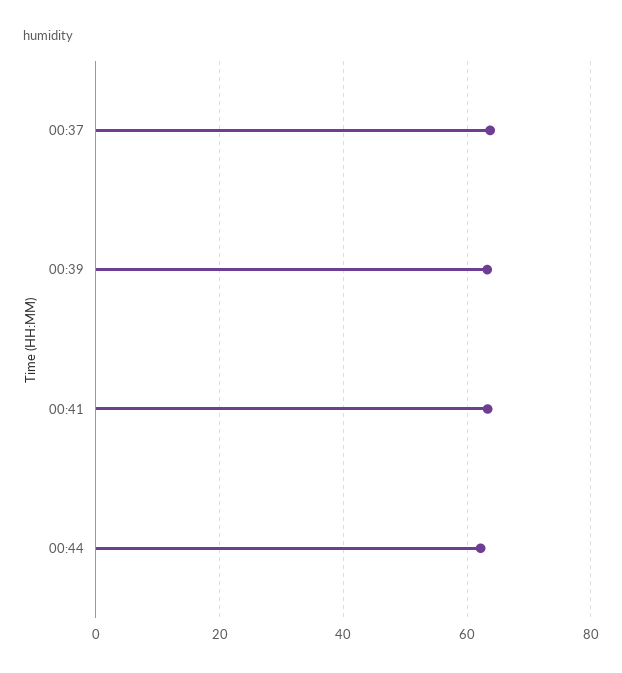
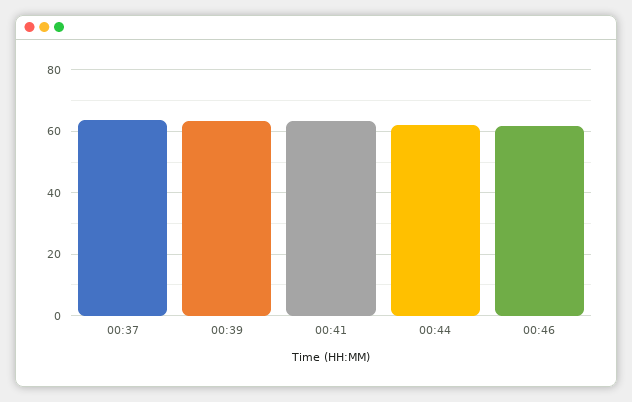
00:46: none -> 62

